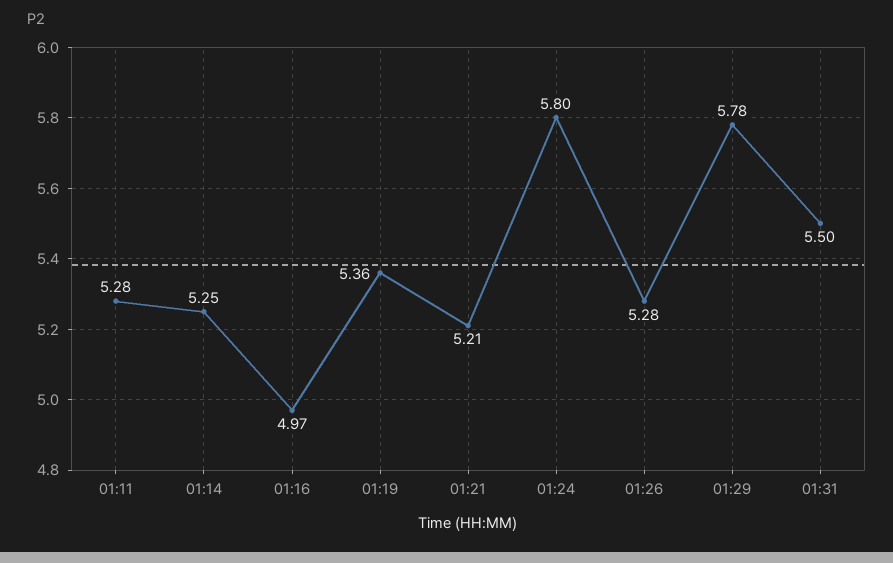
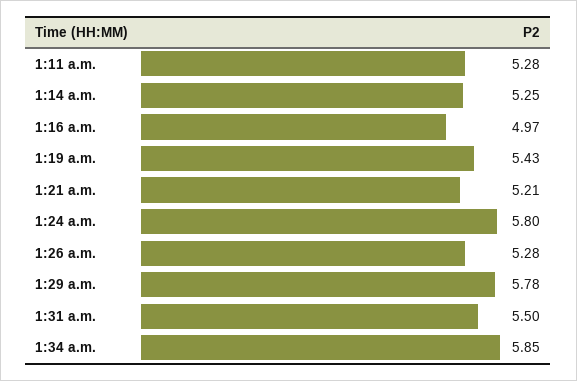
01:19: 5.36 -> 5.43
1:34 a.m.: none -> 5.85

